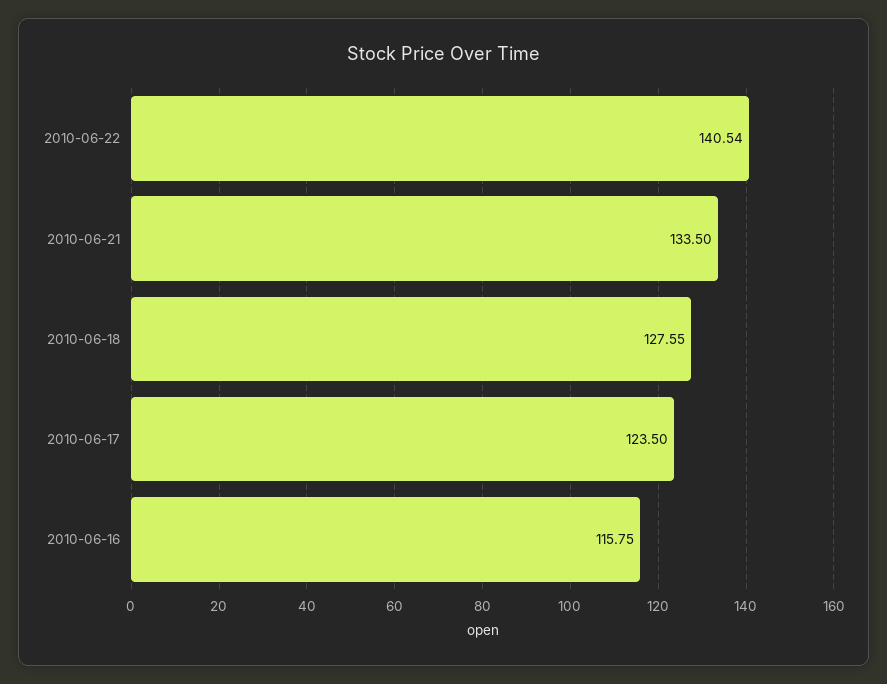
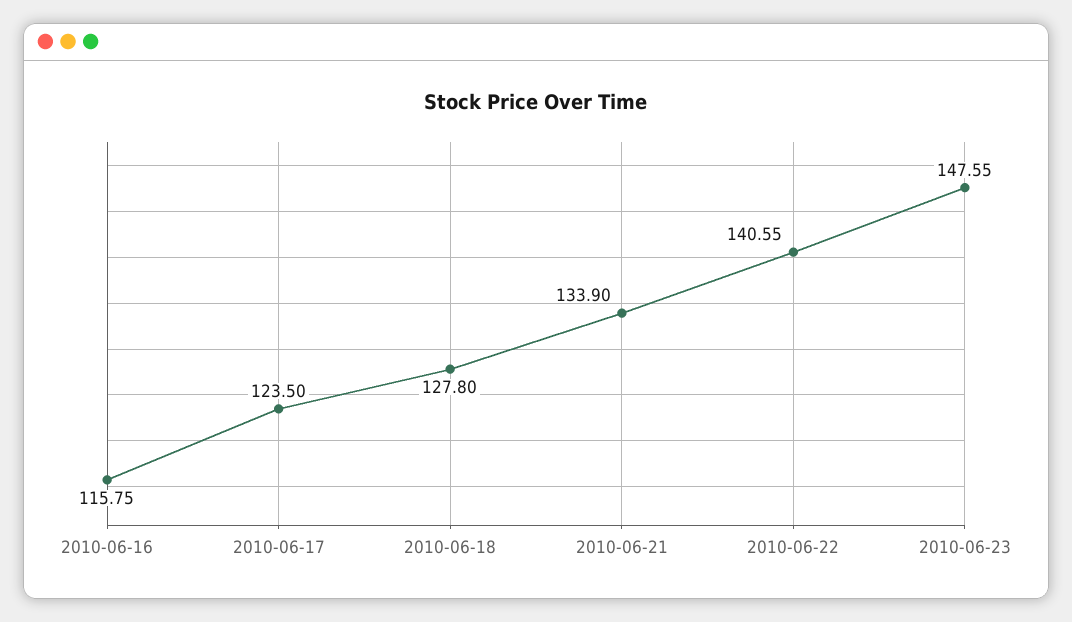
2010-06-22: 140.54 -> 140.55
2010-06-21: 133.5 -> 133.9
2010-06-18: 127.55 -> 127.8
2010-06-23: none -> 147.55

